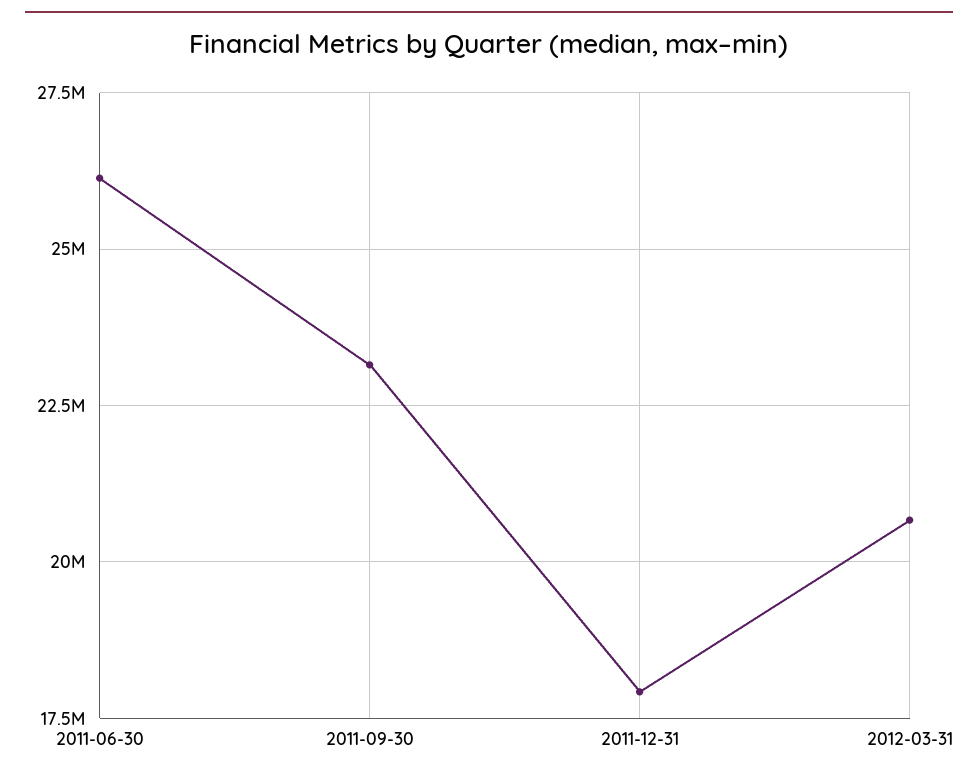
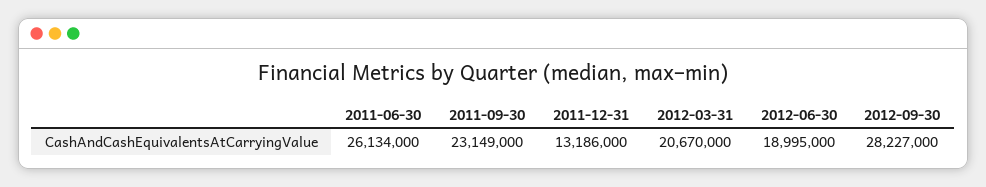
2011-12-31: 18000000 -> 13186000
2012-06-30: none -> 18995000
2012-09-30: none -> 28227000

